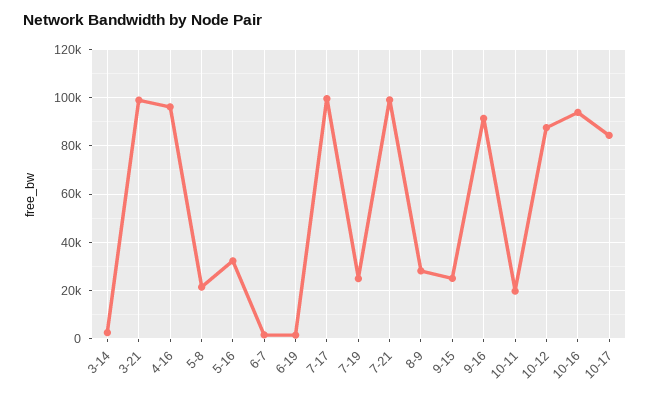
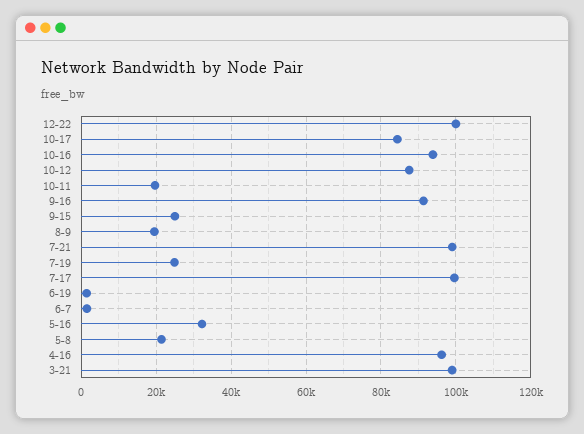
3-14: 2500 -> none
8-9: 27500 -> 20000
12-22: none -> 100000

